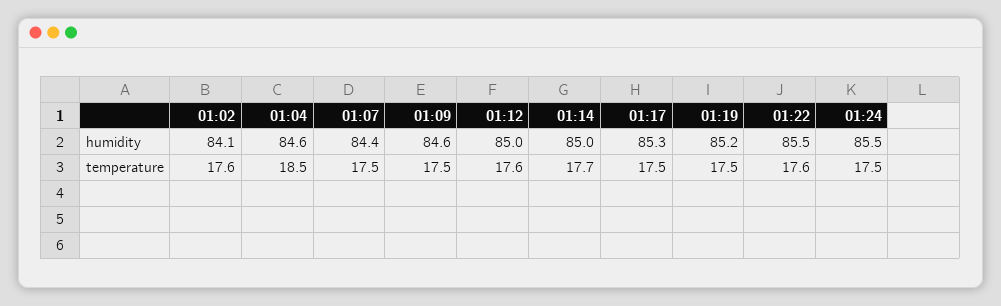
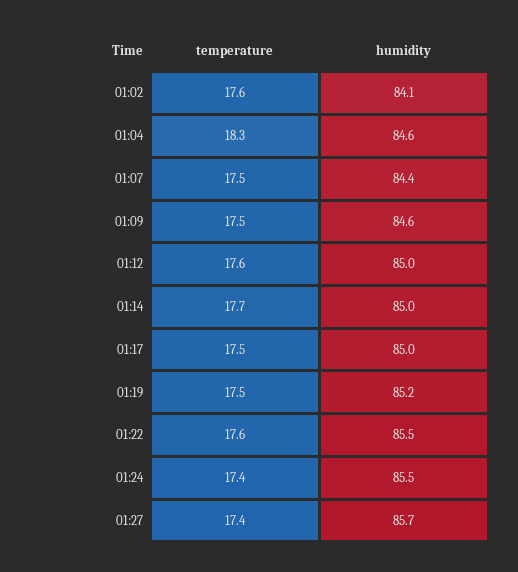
01:17, humidity: 85.3 -> 85
01:04, temperature: 18.5 -> 18.3
01:24, temperature: 17.5 -> 17.4
01:27, temperature: none -> 17.4
01:27, humidity: none -> 85.7

